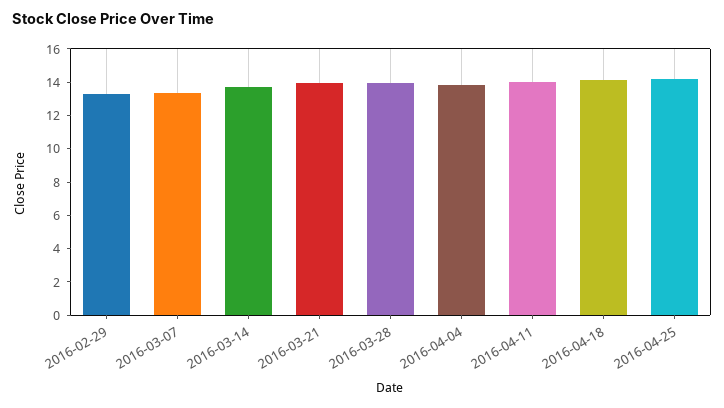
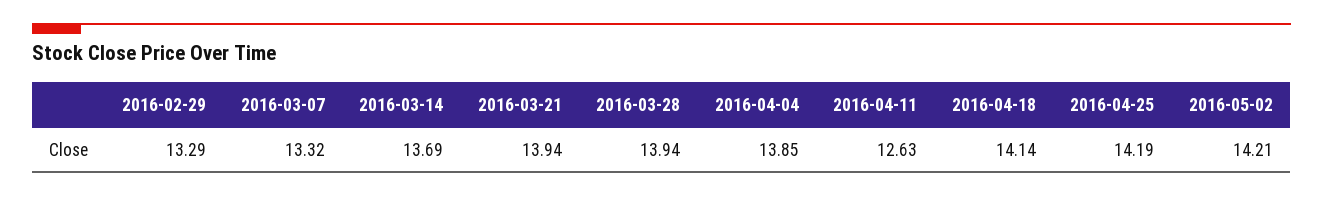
2016-04-11: 14 -> 12.63
2016-05-02: none -> 14.21

